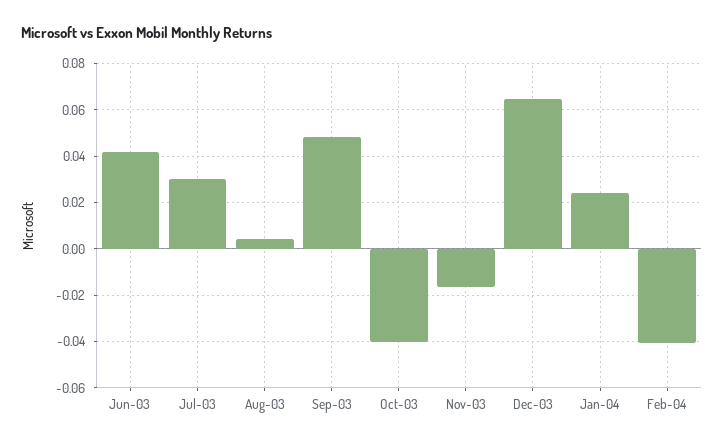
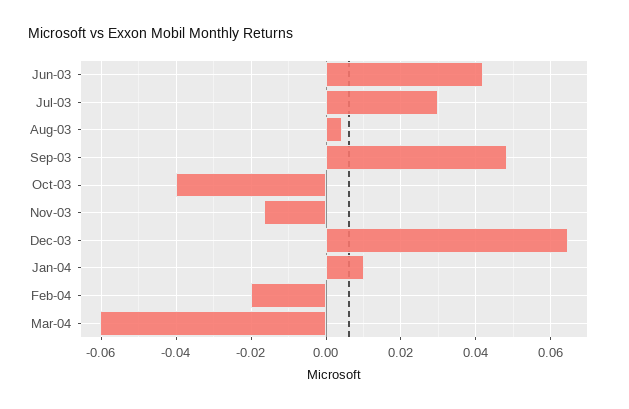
Jan-04: 0.025 -> 0.01
Feb-04: -0.04 -> -0.02
Mar-04: none -> -0.06

